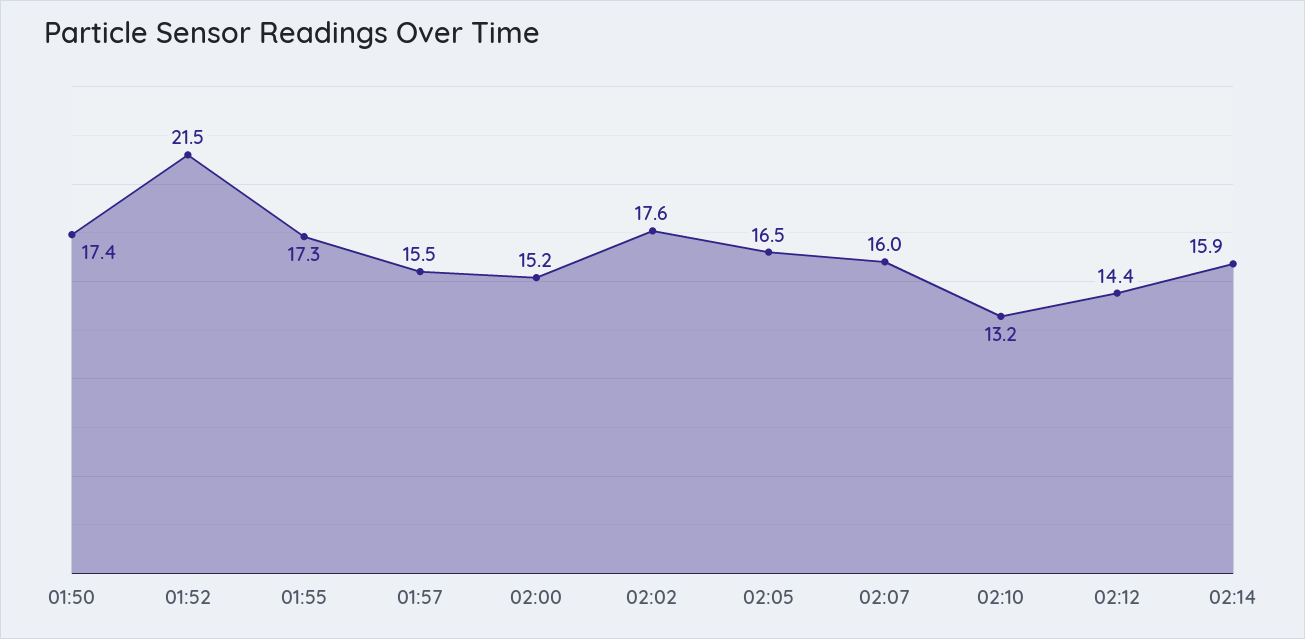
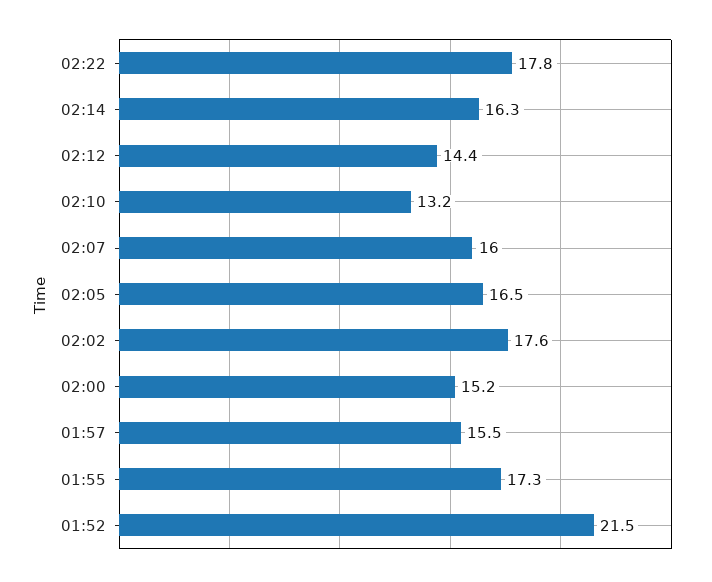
01:50: 17.4 -> none
02:14: 15.9 -> 16.3
02:22: none -> 17.8

